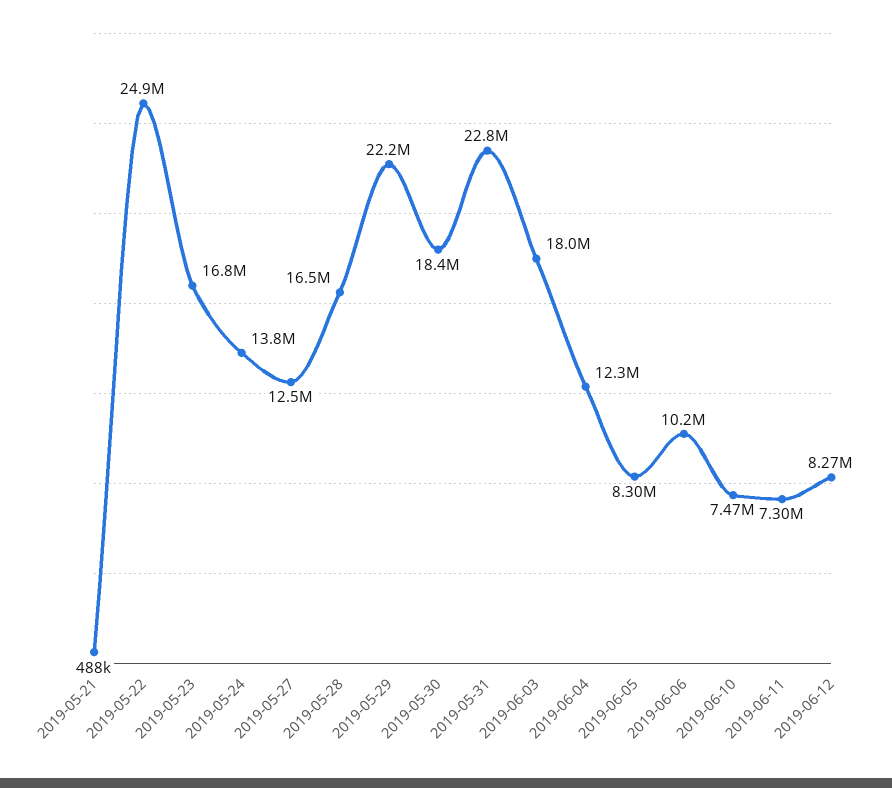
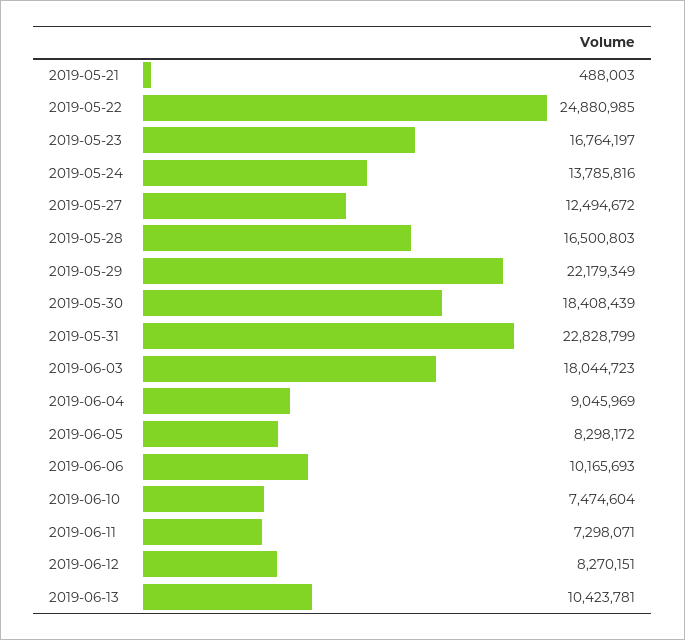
2019-06-04: 12300000 -> 9045969
2019-06-13: none -> 10423781

